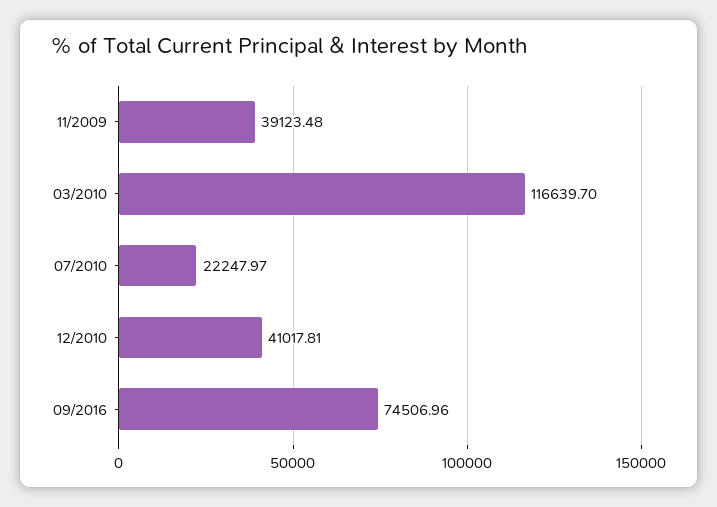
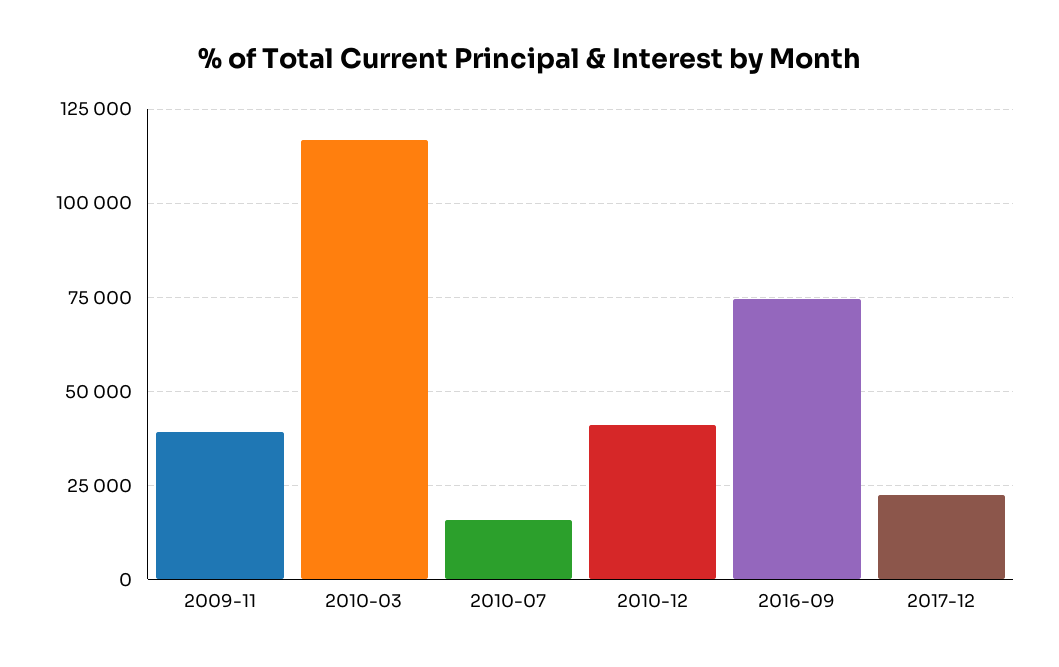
07/2010: 22247.97 -> 15000
2017-12: none -> 22500

